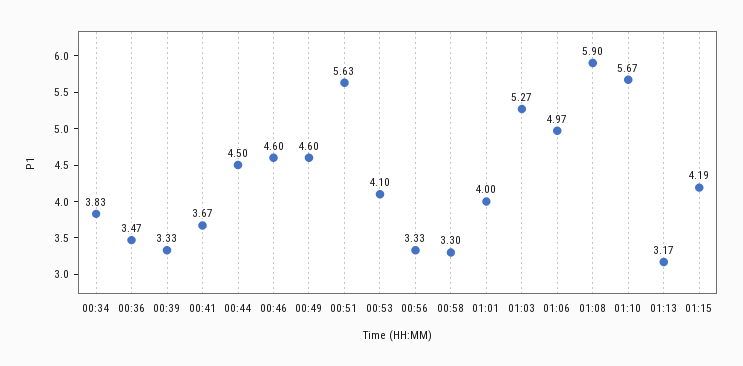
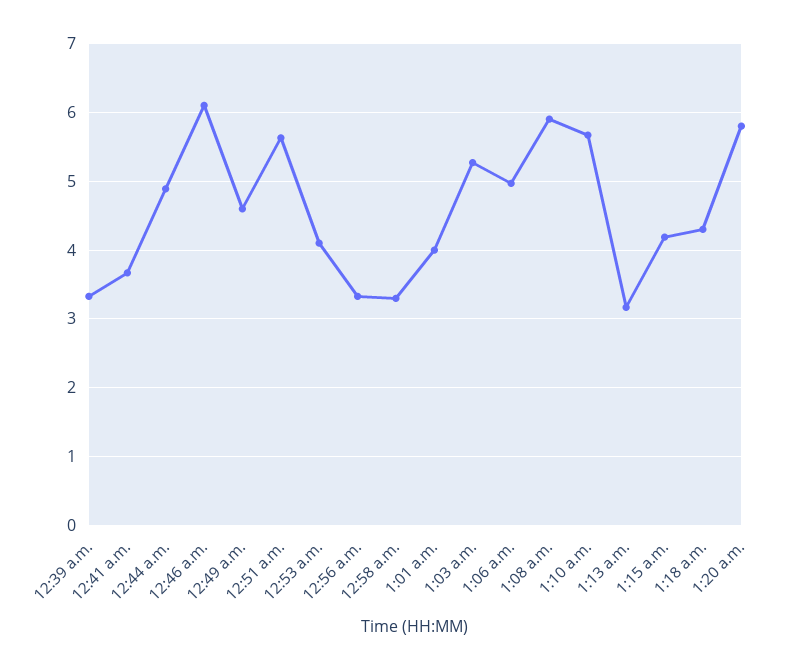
00:34: 3.83 -> none
00:36: 3.47 -> none
00:44: 4.5 -> 4.9
00:46: 4.6 -> 6.1
1:18 a.m.: none -> 4.3
1:20 a.m.: none -> 5.8

